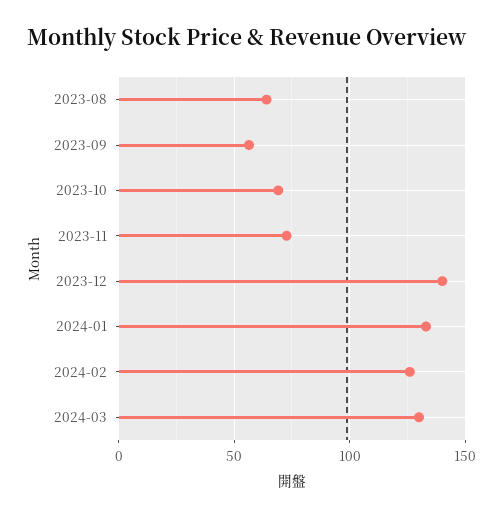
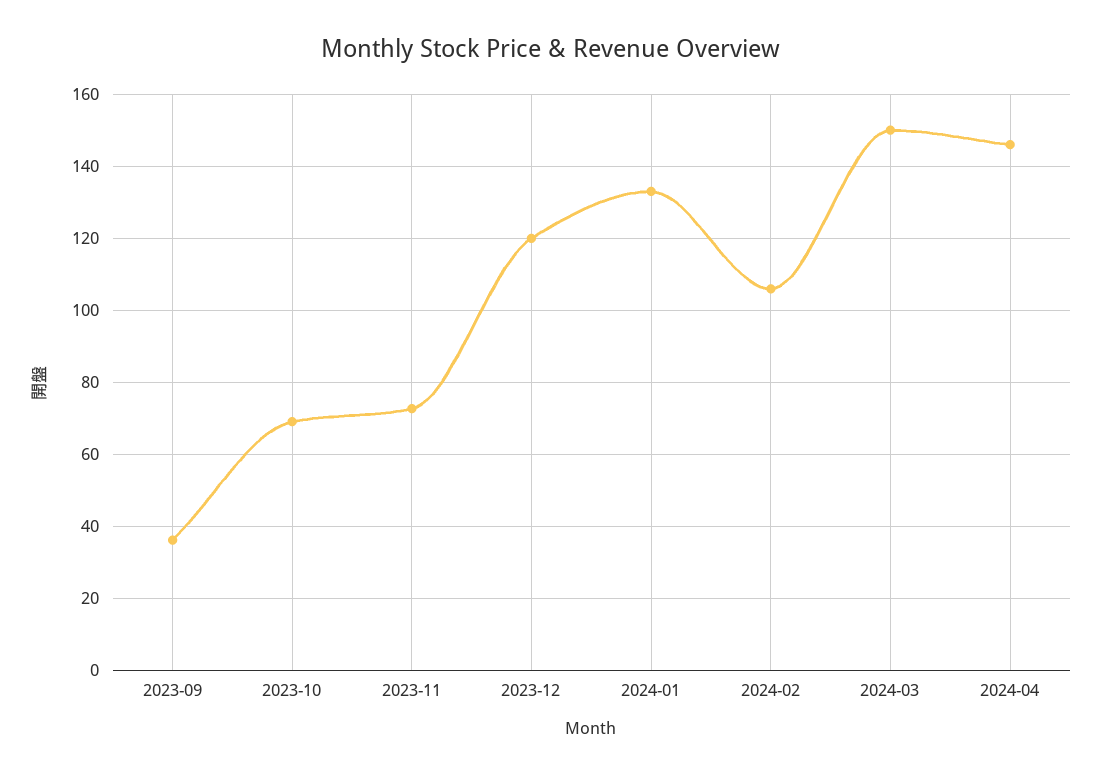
2023-08: 65 -> none
2023-09: 55 -> 36
2023-12: 140 -> 120
2024-02: 125 -> 106
2024-03: 130 -> 150
2024-04: none -> 146

